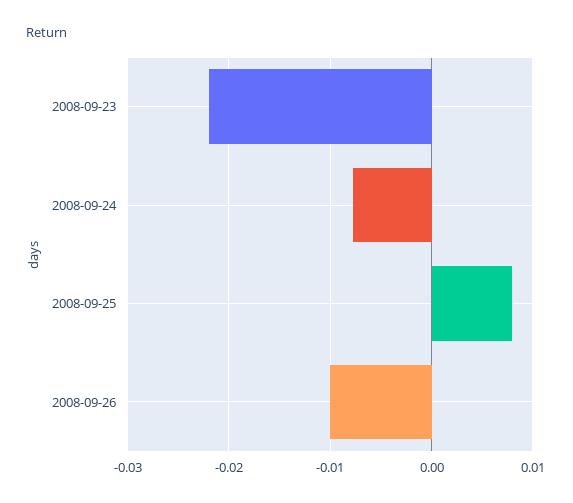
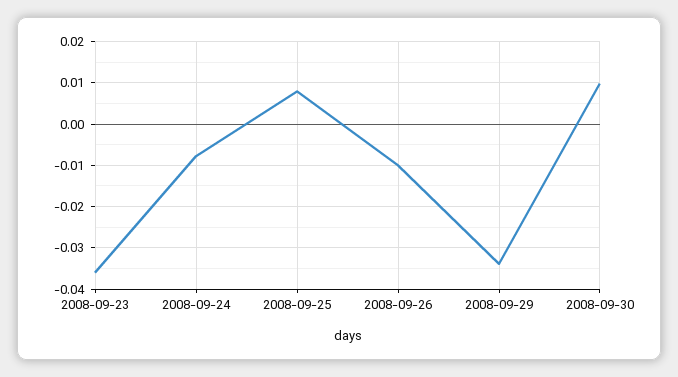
2008-09-23: -0.022 -> -0.036
2008-09-29: none -> -0.034
2008-09-30: none -> 0.01

